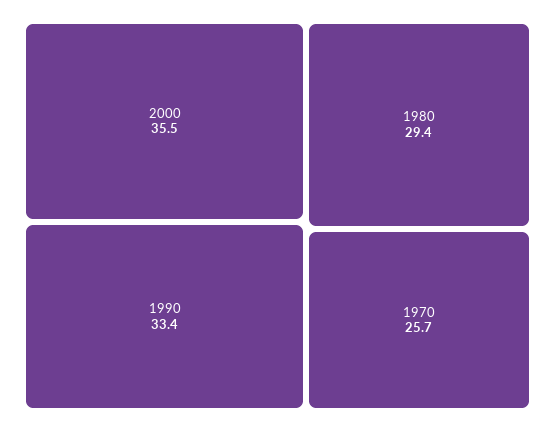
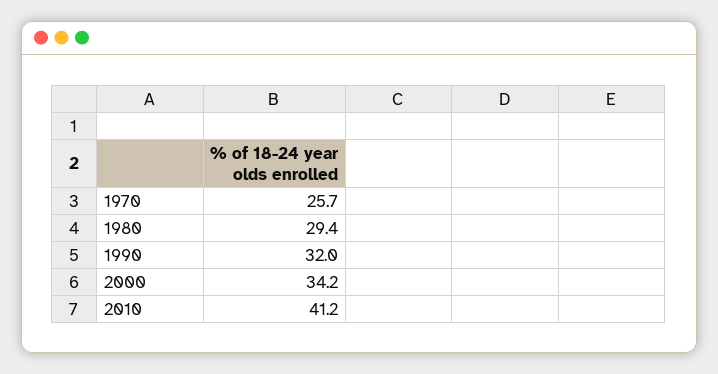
2000: 35.5 -> 34.2
1990: 33.4 -> 32
2010: none -> 41.2

